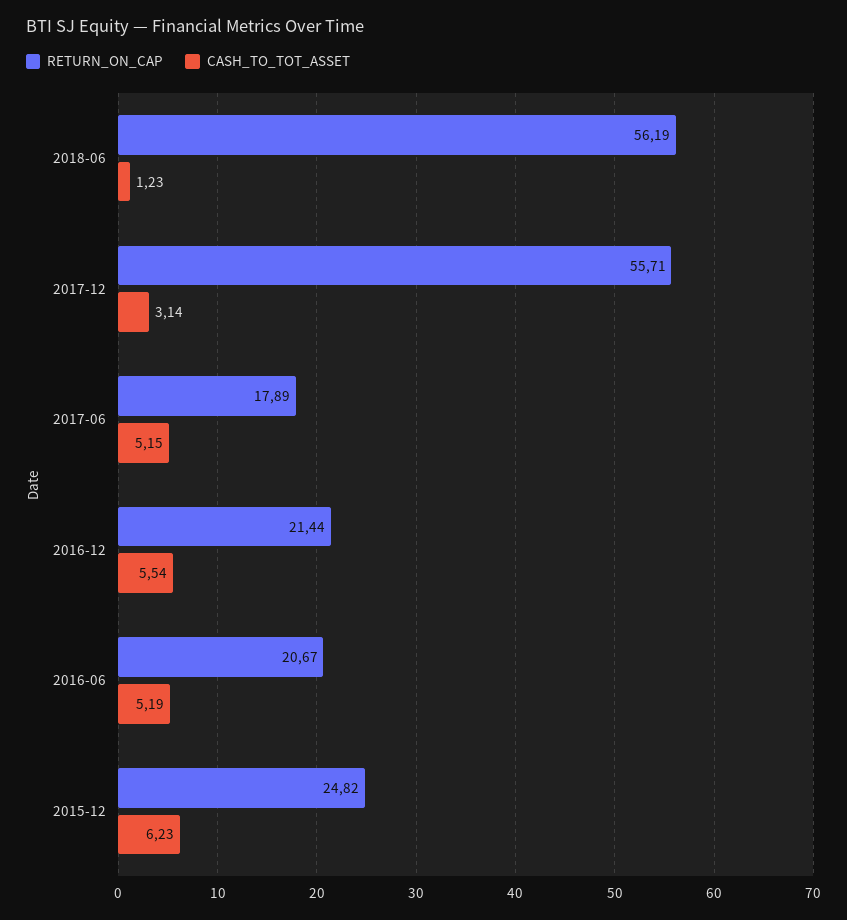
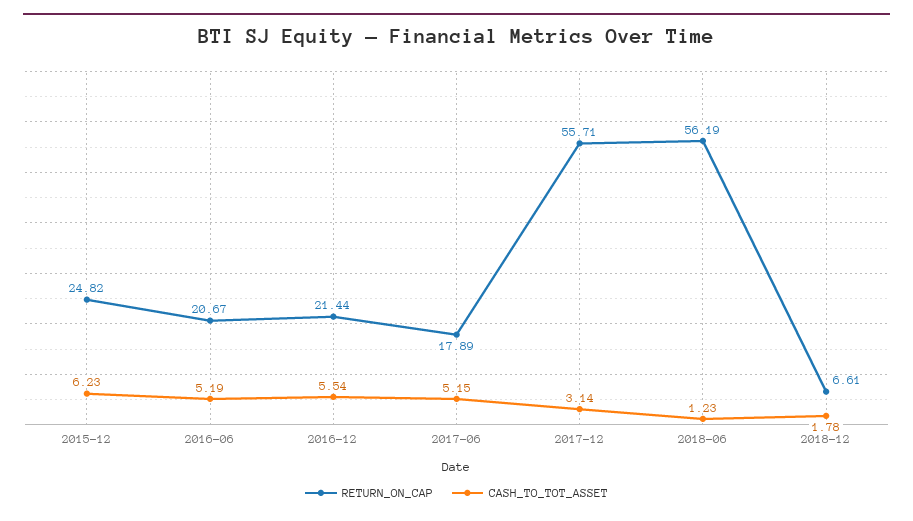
RETURN_ON_CAP, 2018-12: none -> 6.61
CASH_TO_TOT_ASSET, 2018-12: none -> 1.78

